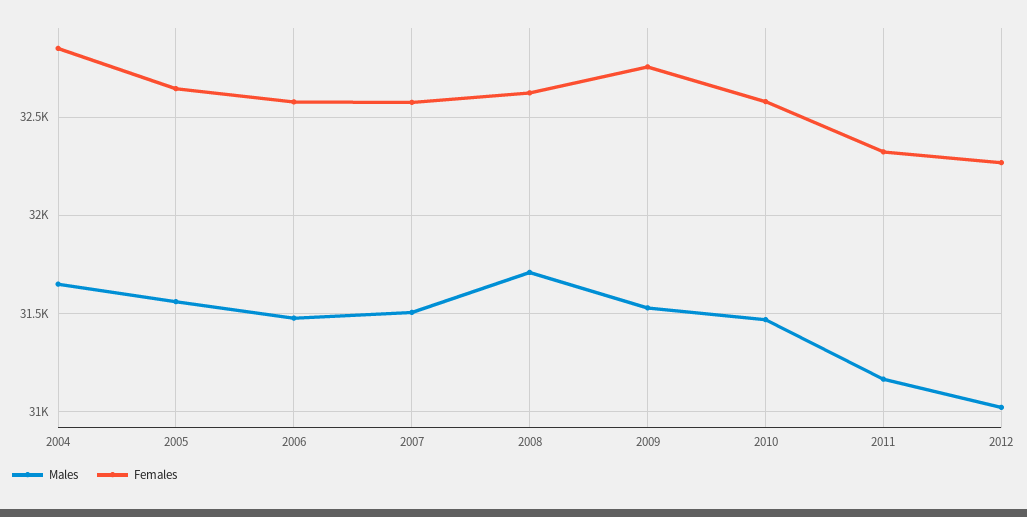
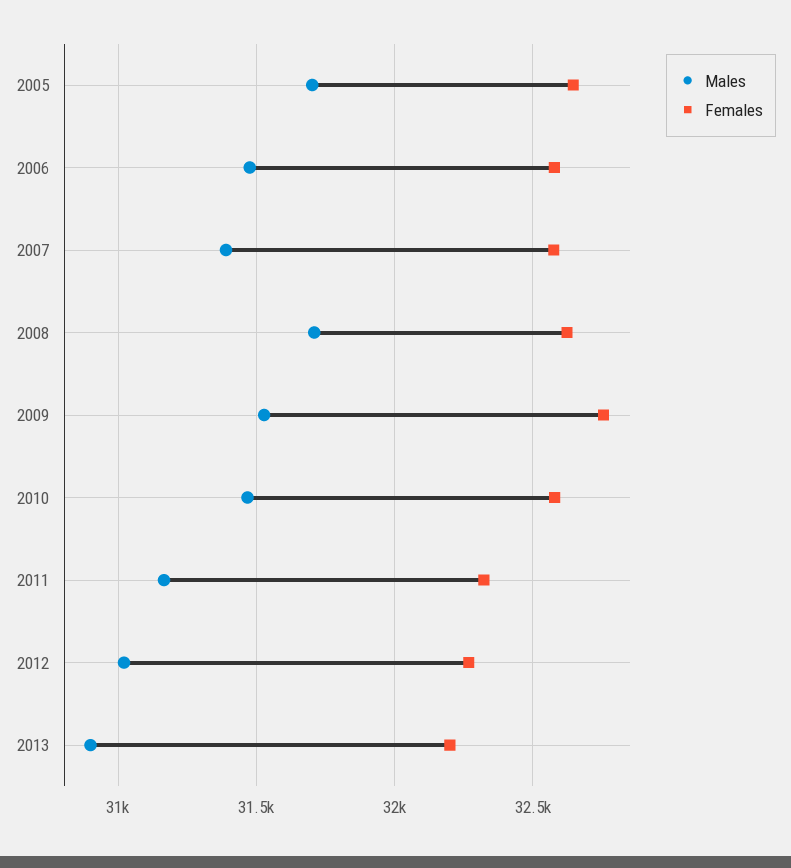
Males, 2004: 31650 -> none
Females, 2004: 32850 -> none
Males, 2005: 31550 -> 31700
Males, 2007: 31500 -> 31400
Males, 2013: none -> 30900
Females, 2013: none -> 32200

